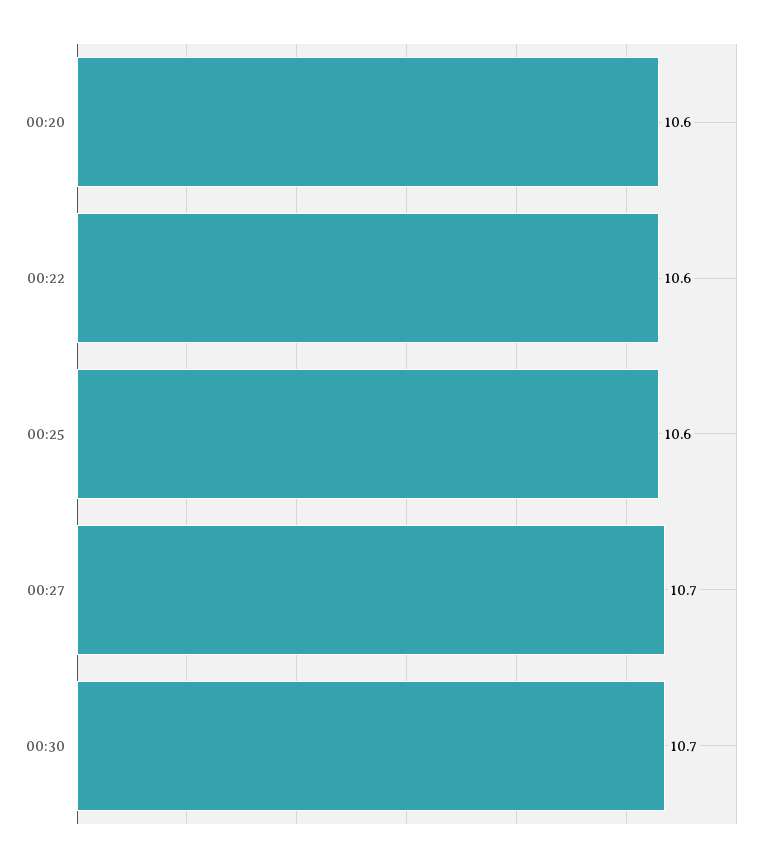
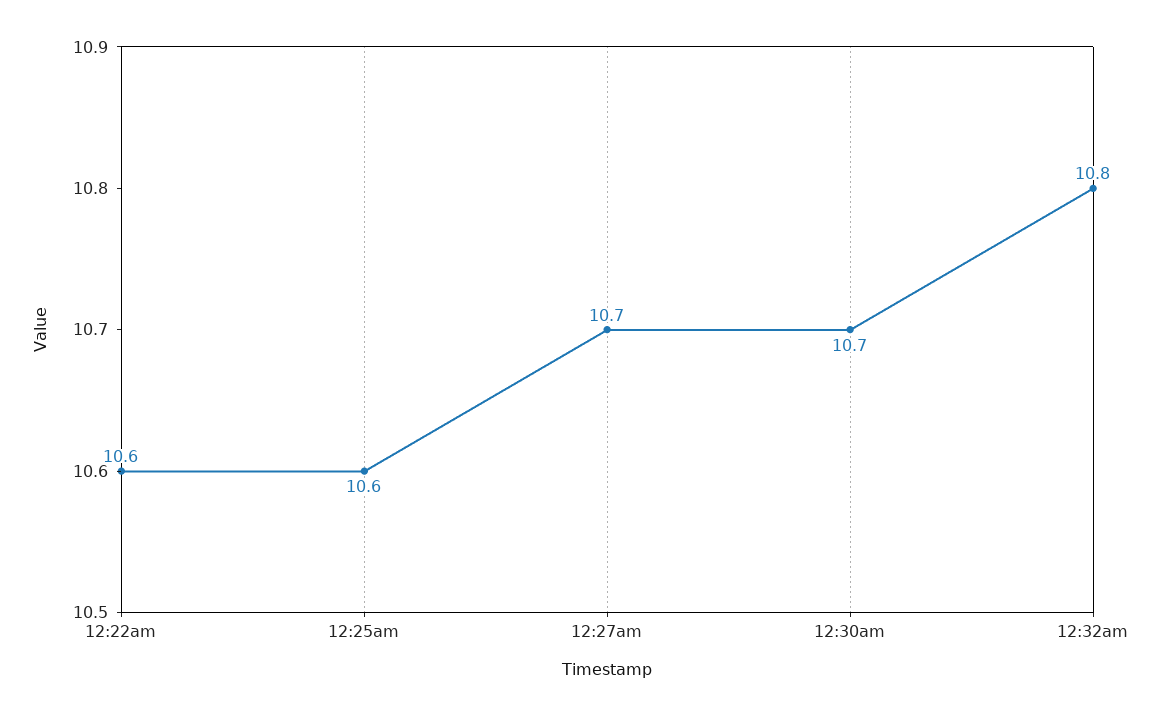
00:20: 10.6 -> none
12:32am: none -> 10.8

